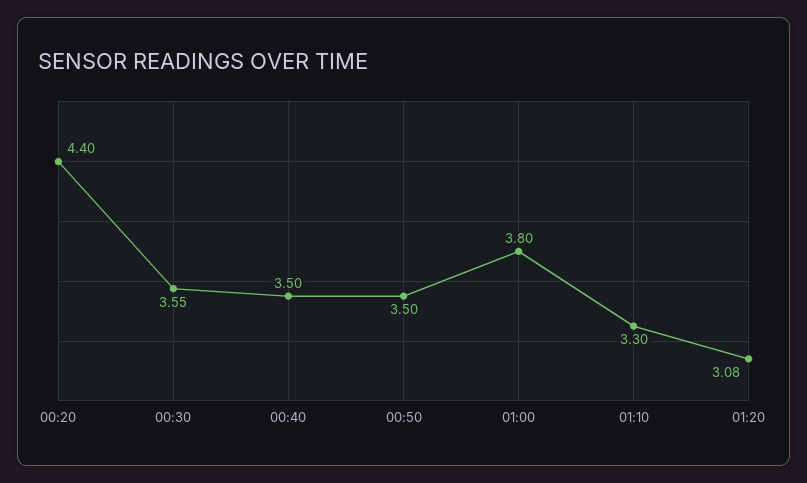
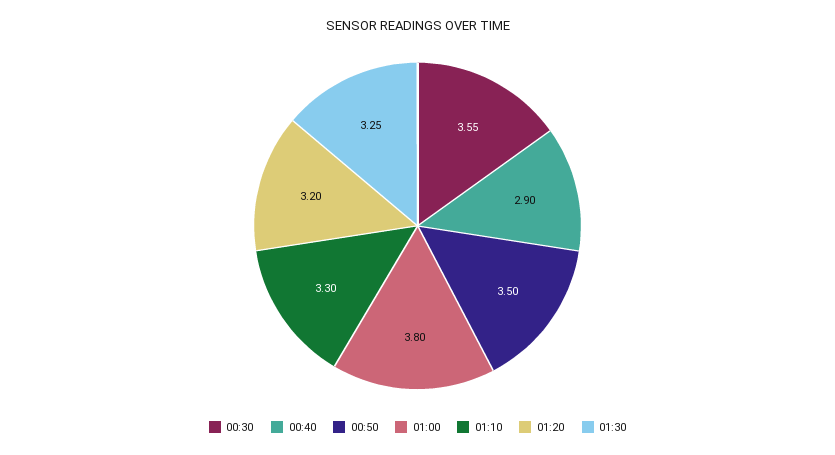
00:20: 4.4 -> none
00:40: 3.5 -> 2.9
01:20: 3.08 -> 3.2
01:30: none -> 3.25

